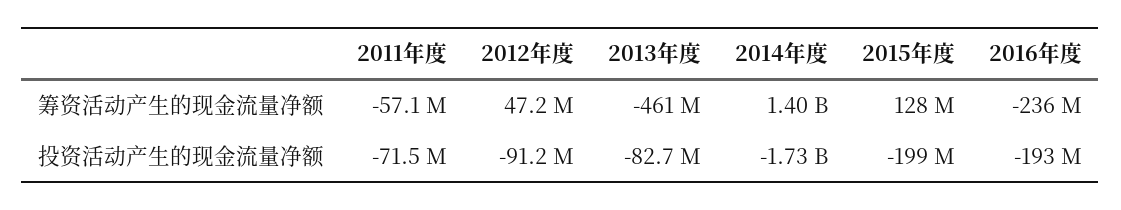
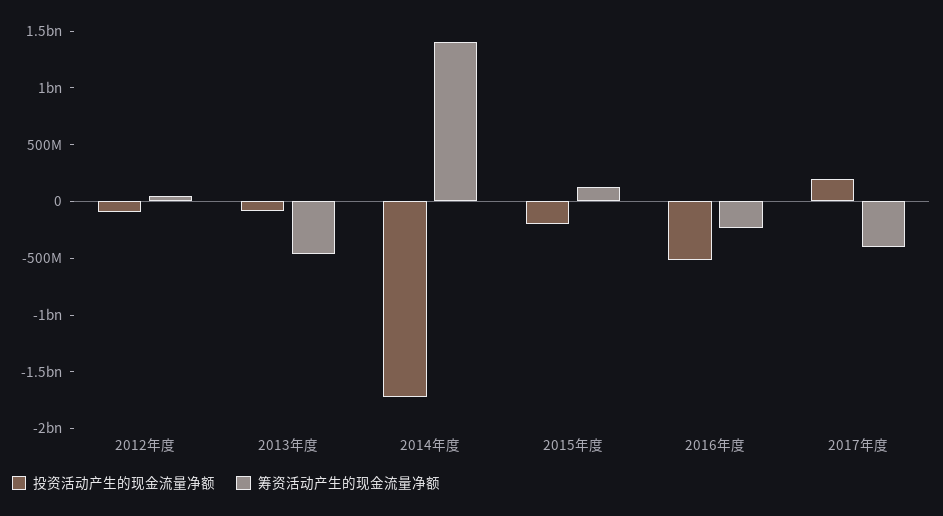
筹资活动产生的现金流量净额, 2011年度: -57100000 -> none
投资活动产生的现金流量净额, 2011年度: -71500000 -> none
投资活动产生的现金流量净额, 2016年度: -193000000 -> -500000000
投资活动产生的现金流量净额, 2017年度: none -> 200000000
筹资活动产生的现金流量净额, 2017年度: none -> -400000000

